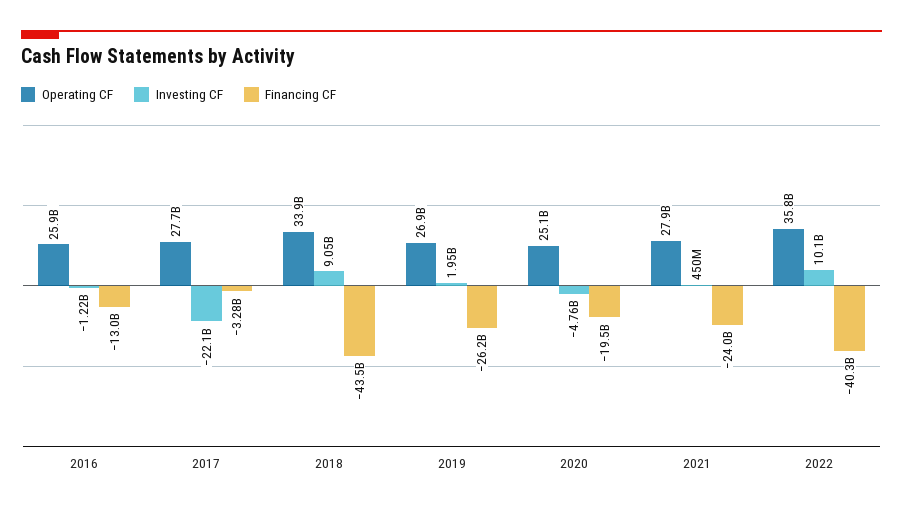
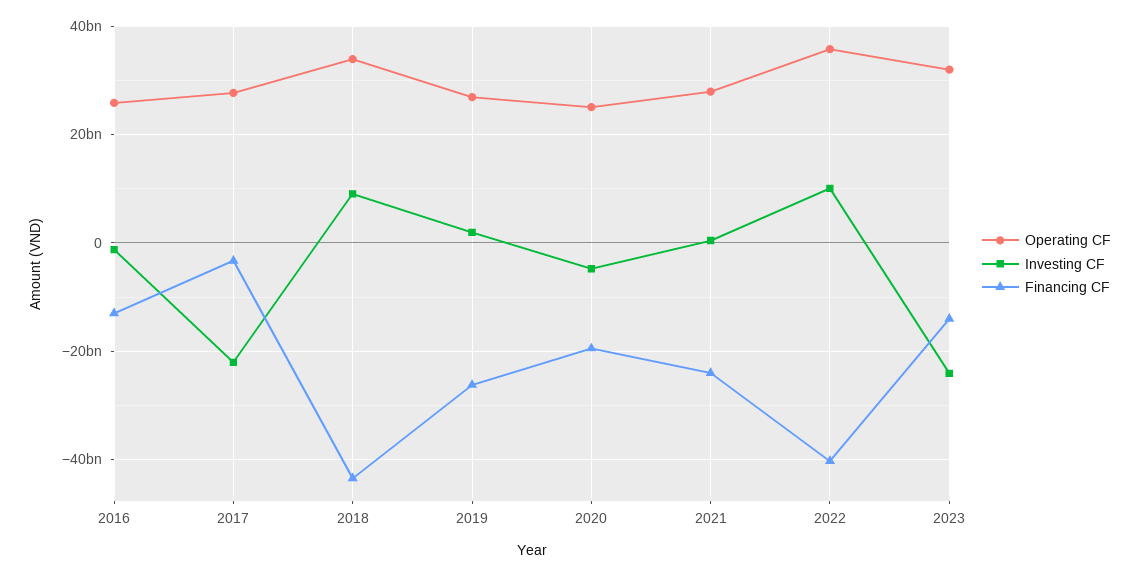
Operating CF, 2023: none -> 32000000000
Investing CF, 2023: none -> -24000000000
Financing CF, 2023: none -> -14000000000

